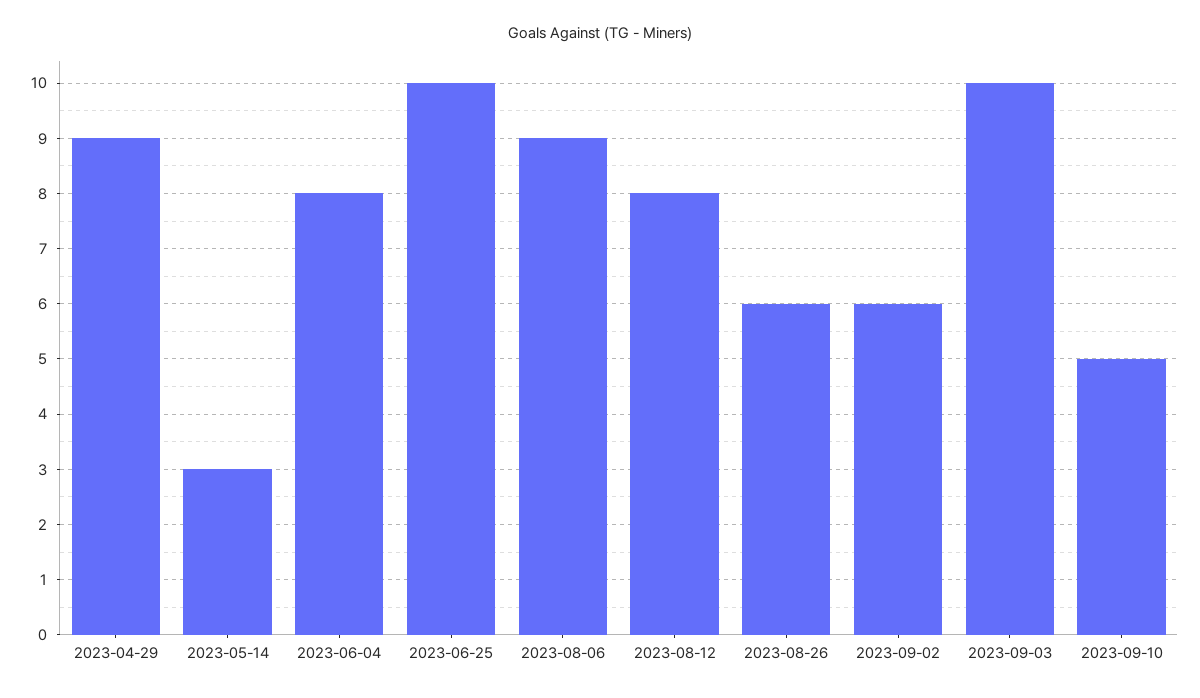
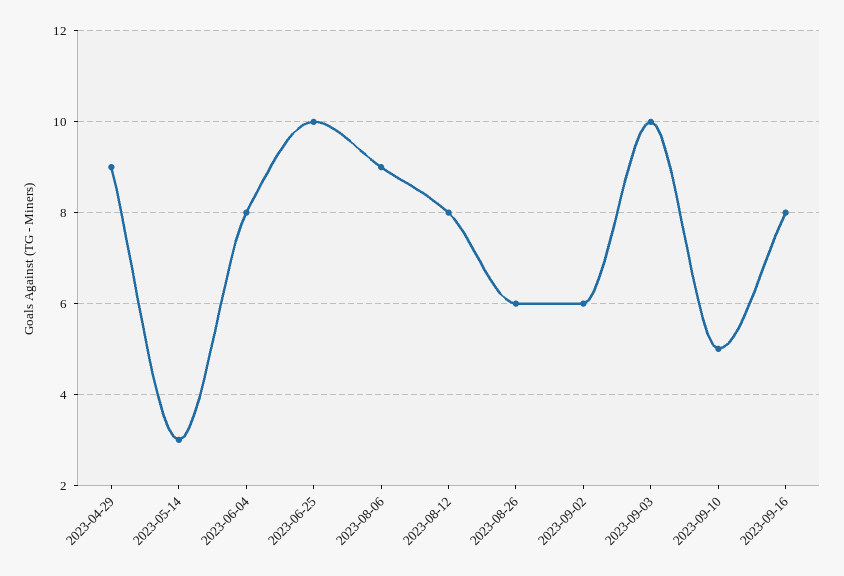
2023-09-16: none -> 8

